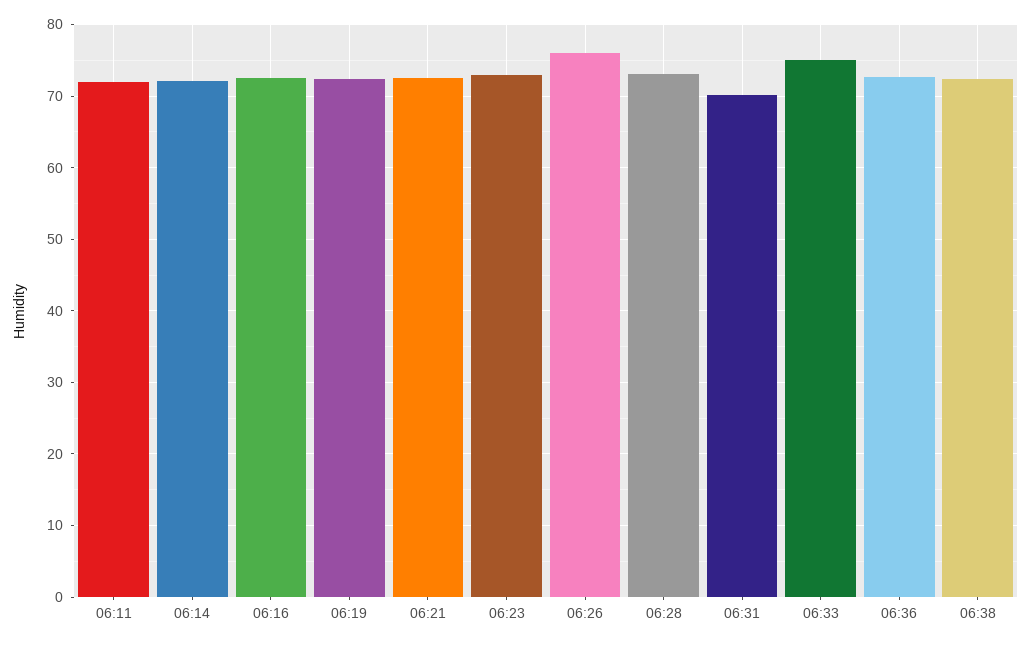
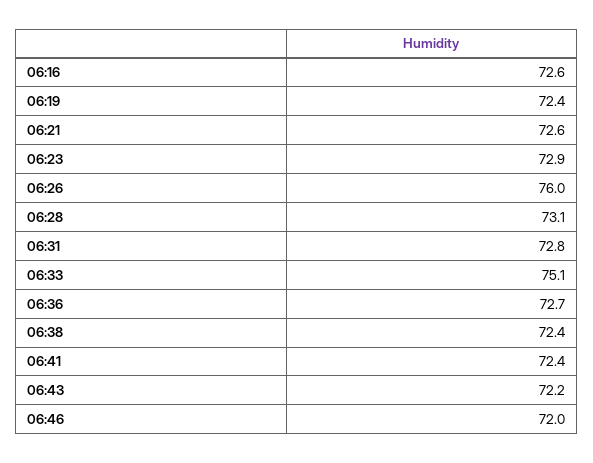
06:11: 72 -> none
06:14: 72 -> none
06:31: 70 -> 72.8
06:41: none -> 72.4
06:43: none -> 72.2
06:46: none -> 72

